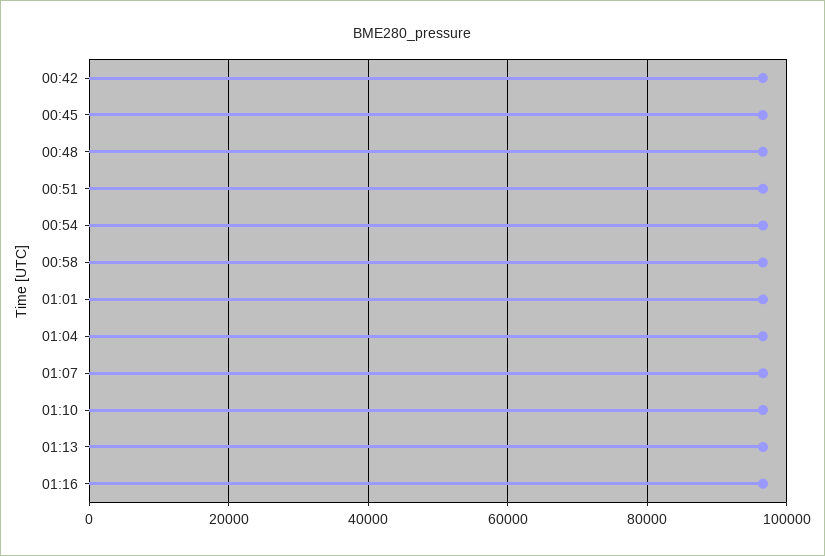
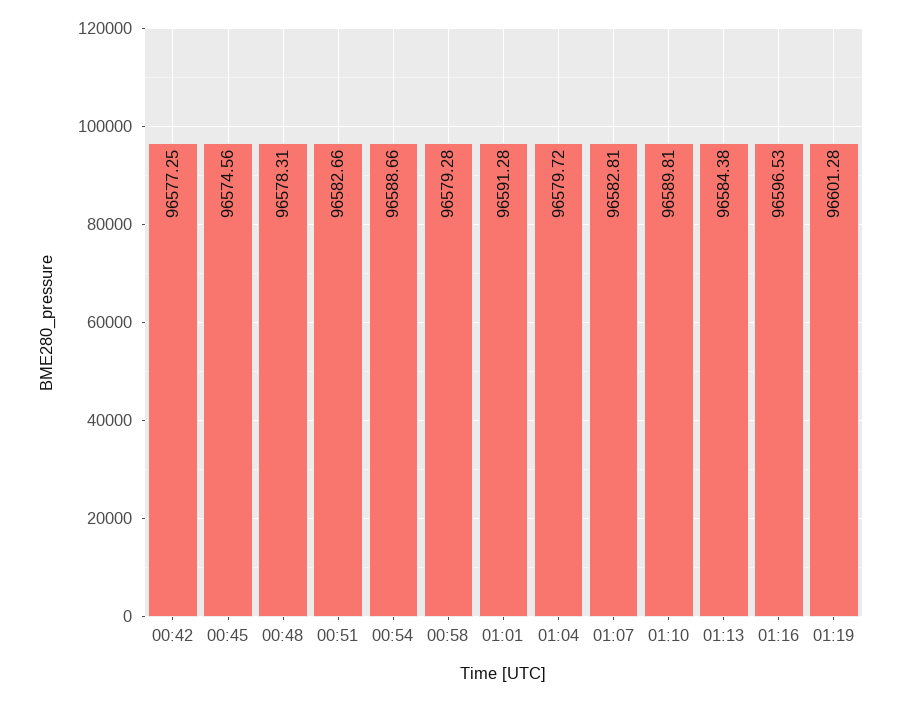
01:19: none -> 96601.28

